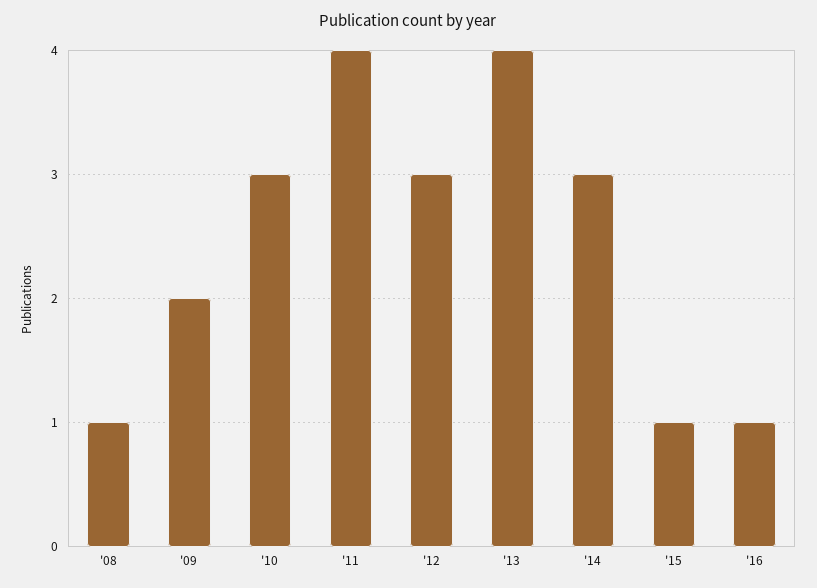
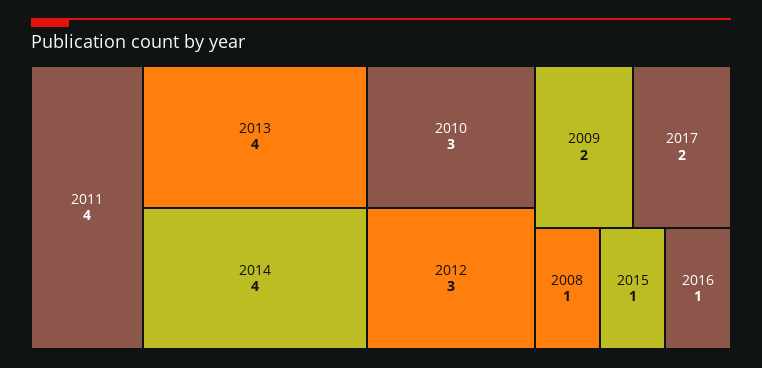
'14: 3 -> 4
2017: none -> 2

